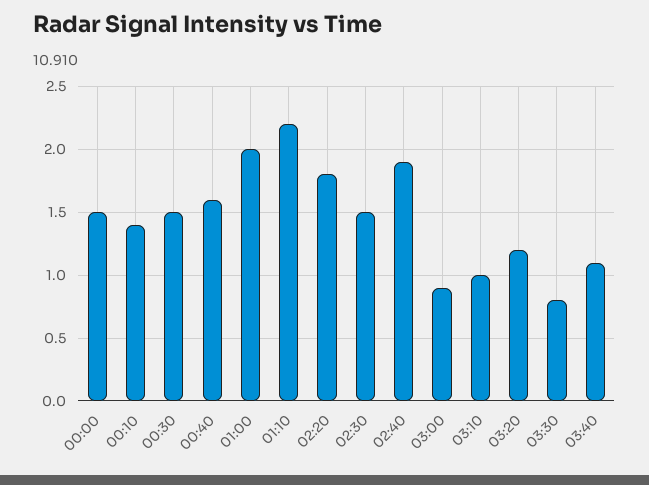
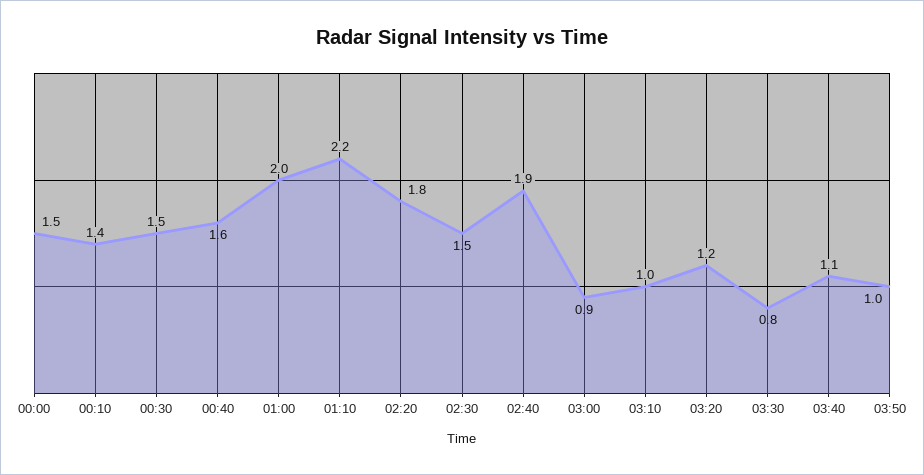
03:50: none -> 1

